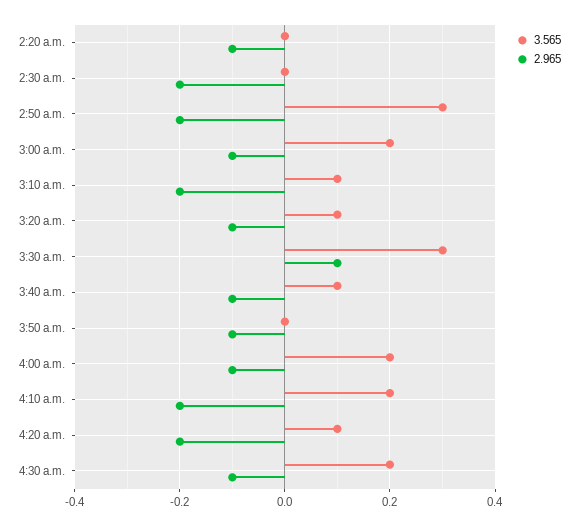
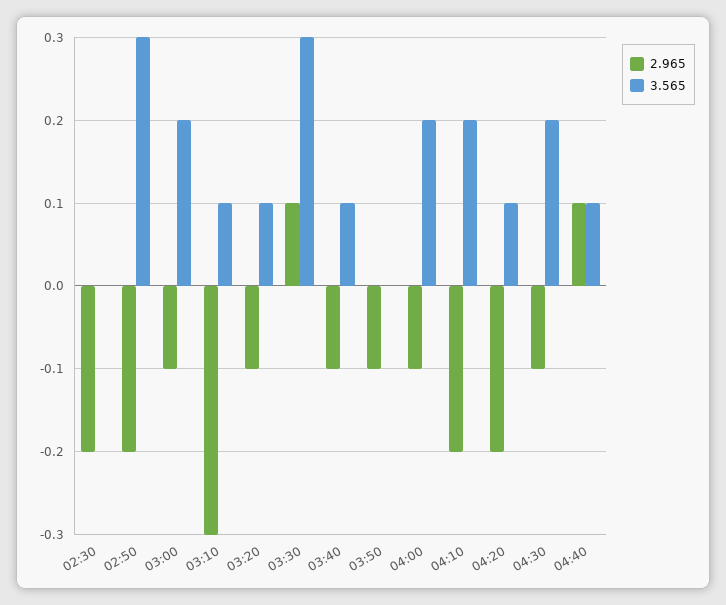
3.565, 2:20 a.m.: 0 -> none
2.965, 2:20 a.m.: -0.1 -> none
2.965, 3:10 a.m.: -0.2 -> -0.3
2.965, 04:40: none -> 0.1
3.565, 04:40: none -> 0.1

